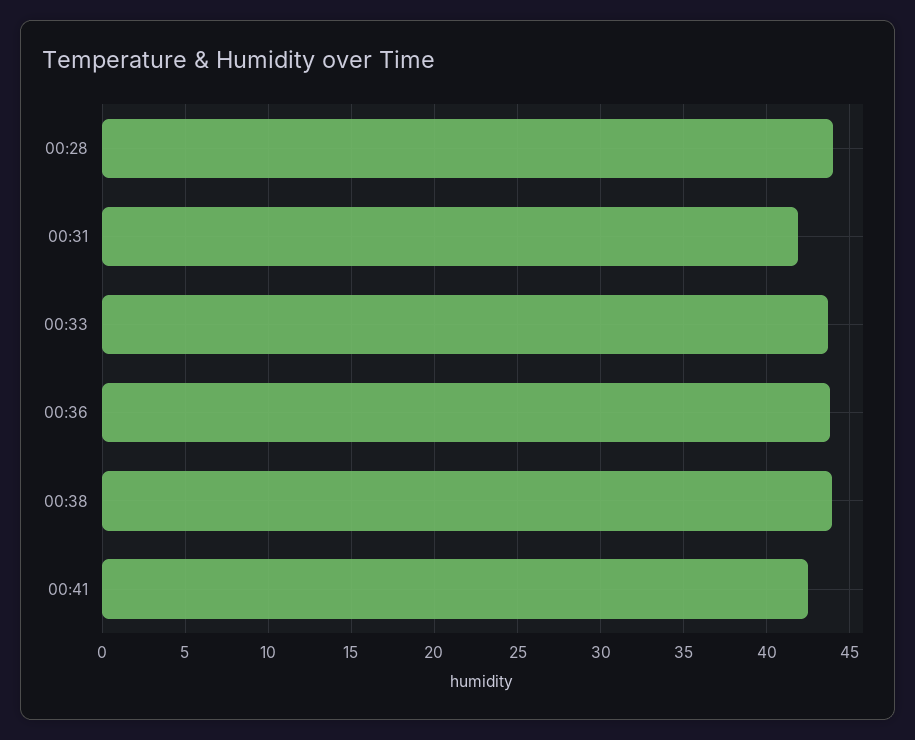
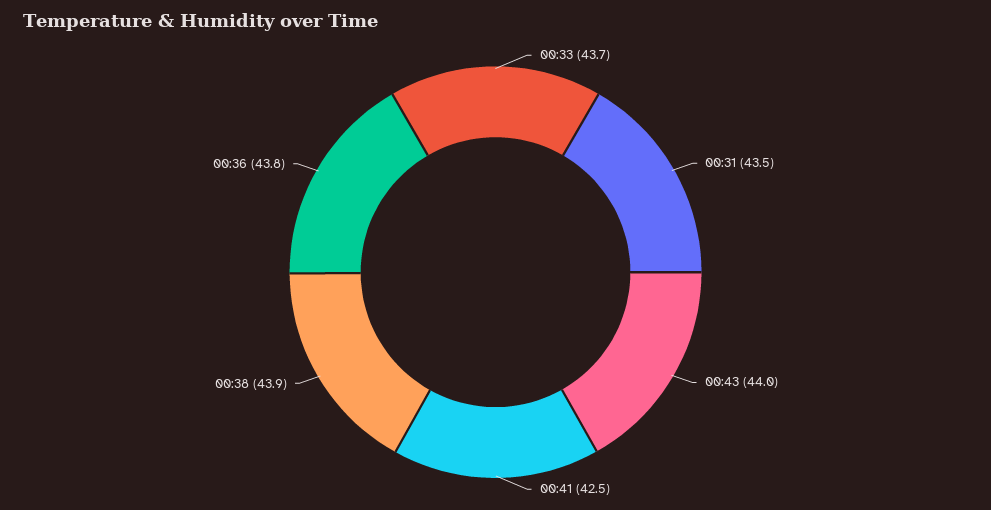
00:28: 44 -> none
00:31: 42 -> 43.5
00:43: none -> 44

